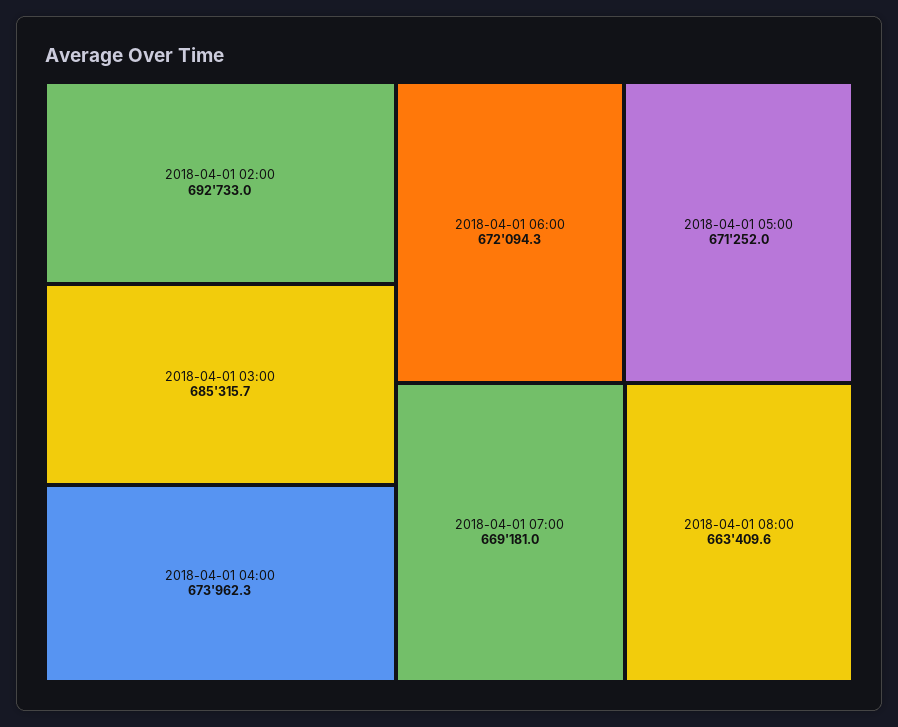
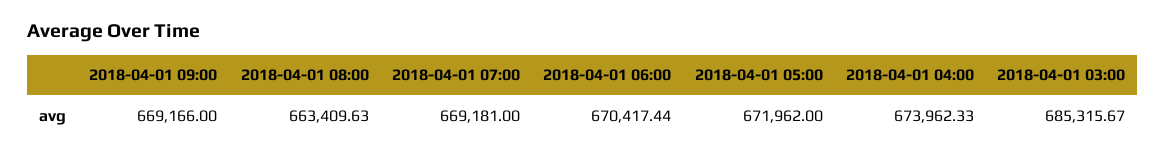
2018-04-01 02:00: 692733 -> none
2018-04-01 06:00: 672094.3 -> 670417.44
2018-04-01 05:00: 671252 -> 671962
2018-04-01 09:00: none -> 669166

